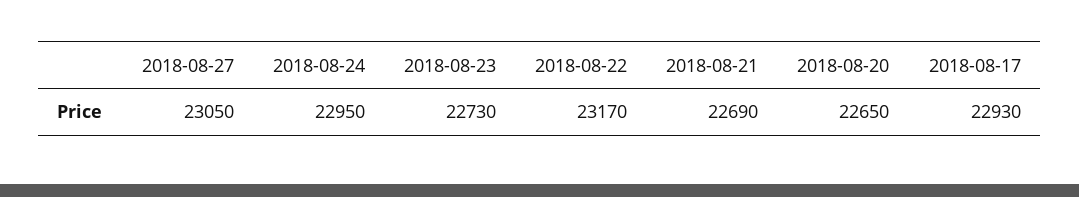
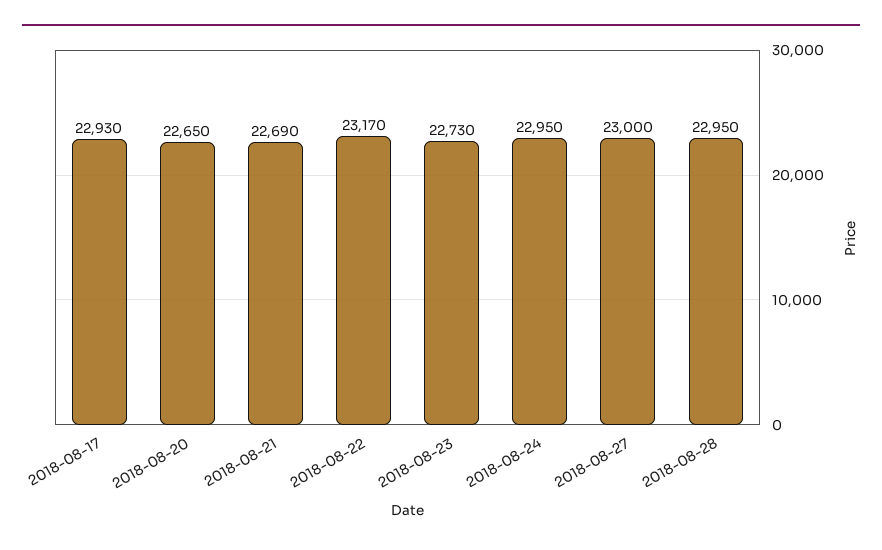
2018-08-27: 23050 -> 23000
2018-08-28: none -> 22950

